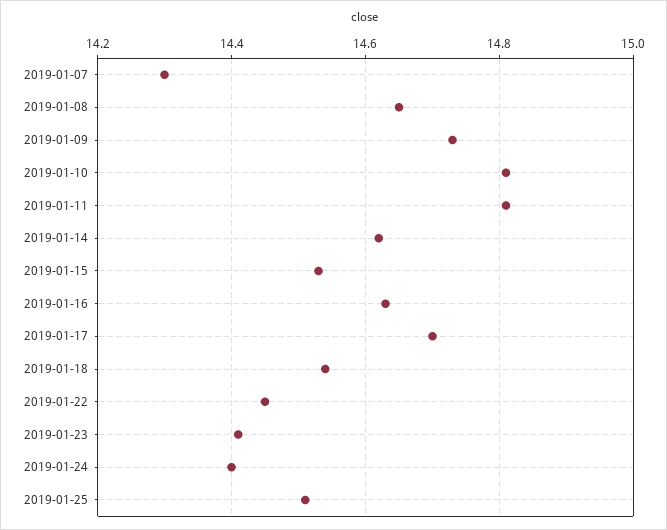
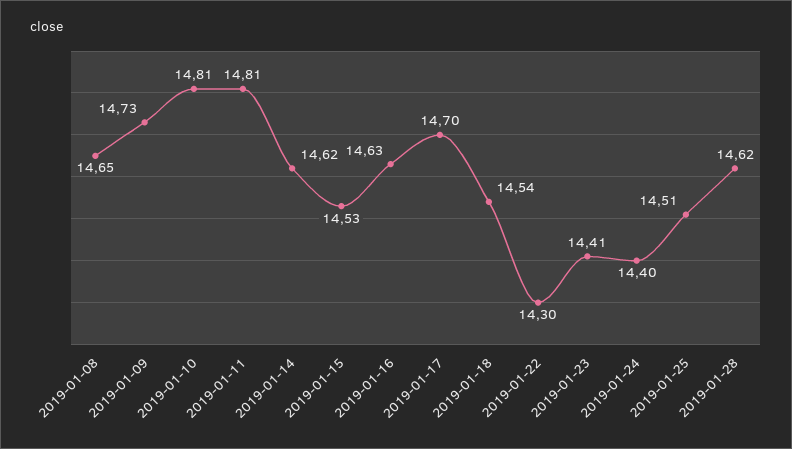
2019-01-07: 14.3 -> none
2019-01-22: 14.45 -> 14.3
2019-01-28: none -> 14.62

